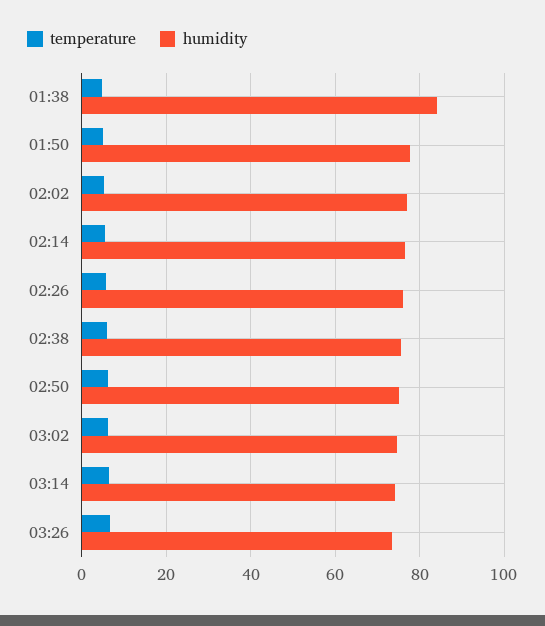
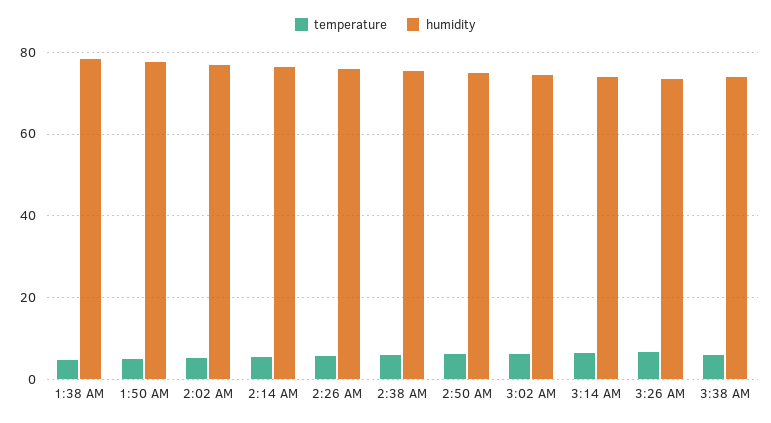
humidity, 01:38: 84 -> 78
temperature, 3:38 AM: none -> 6
humidity, 3:38 AM: none -> 74

